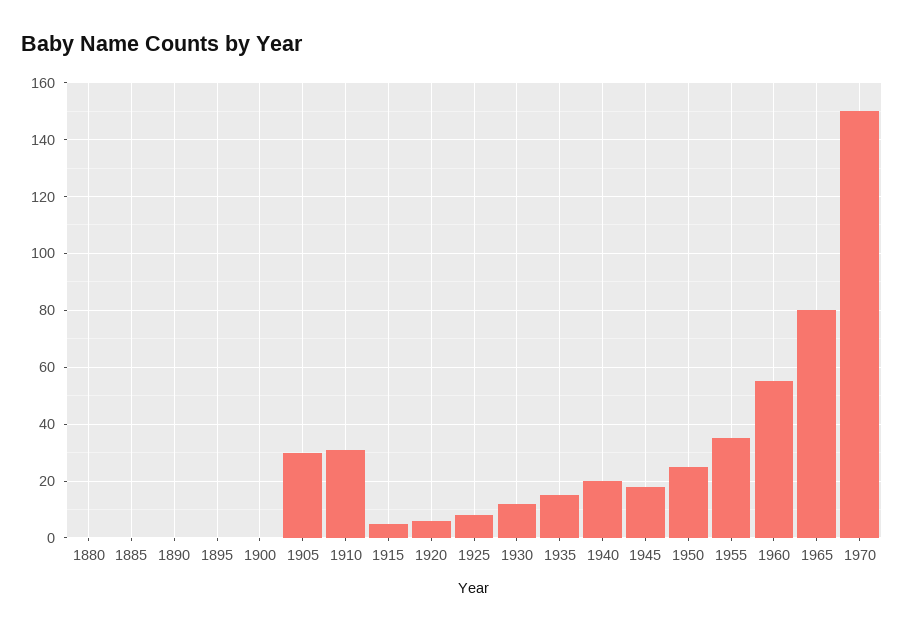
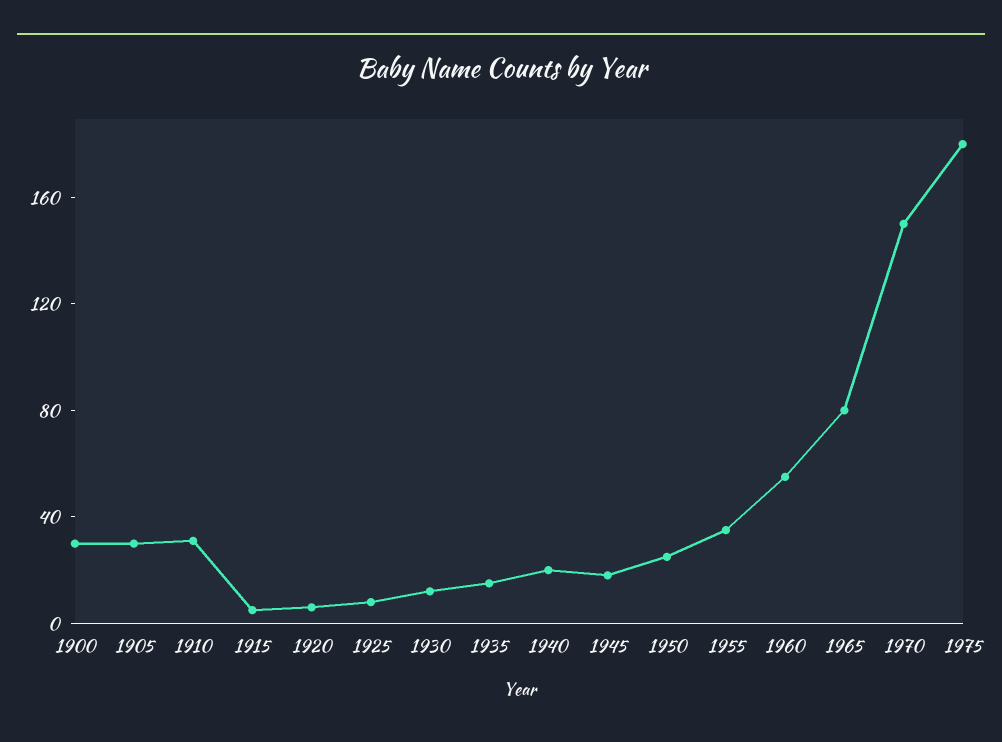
1880: 0 -> none
1885: 0 -> none
1890: 0 -> none
1895: 0 -> none
1900: 0 -> 30
1975: none -> 180

